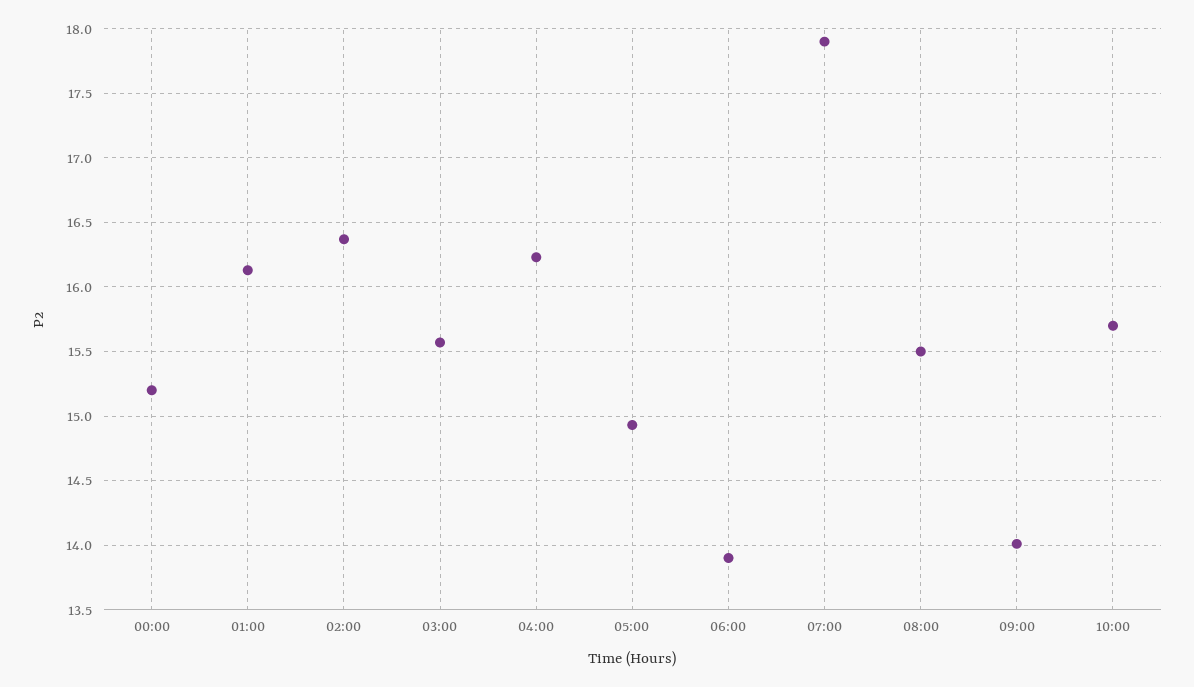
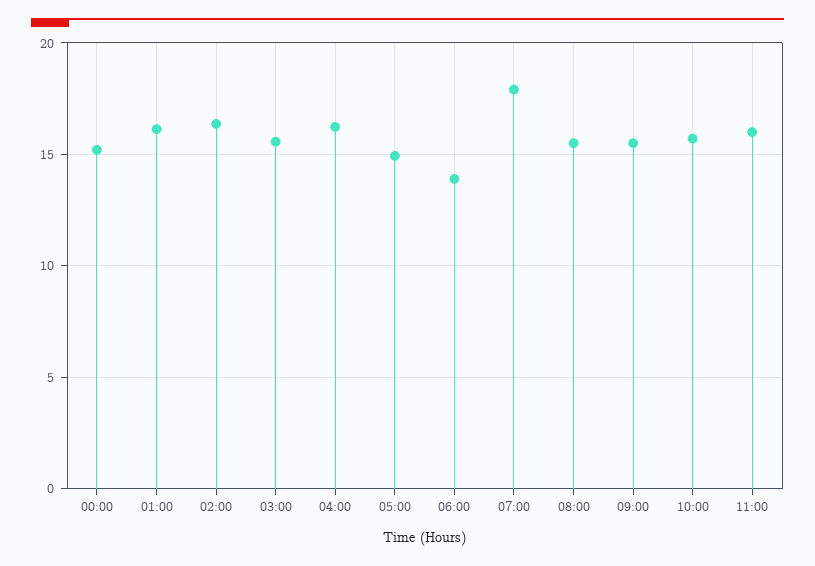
09:00: 14 -> 15.5
11:00: none -> 16

